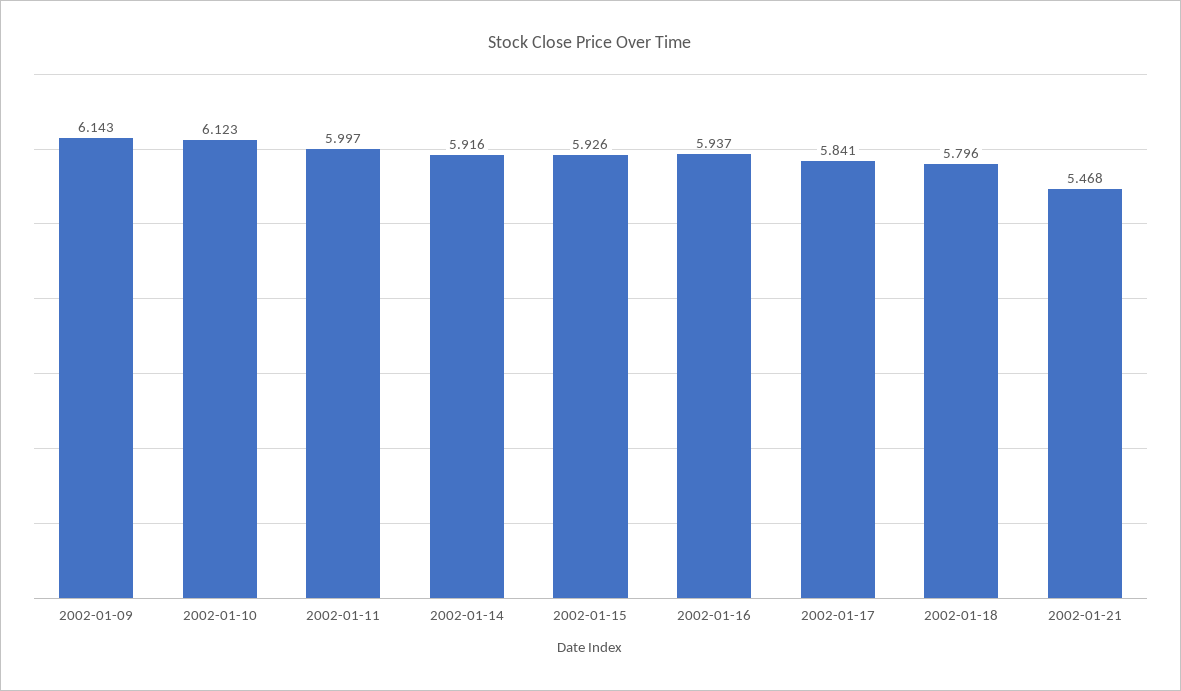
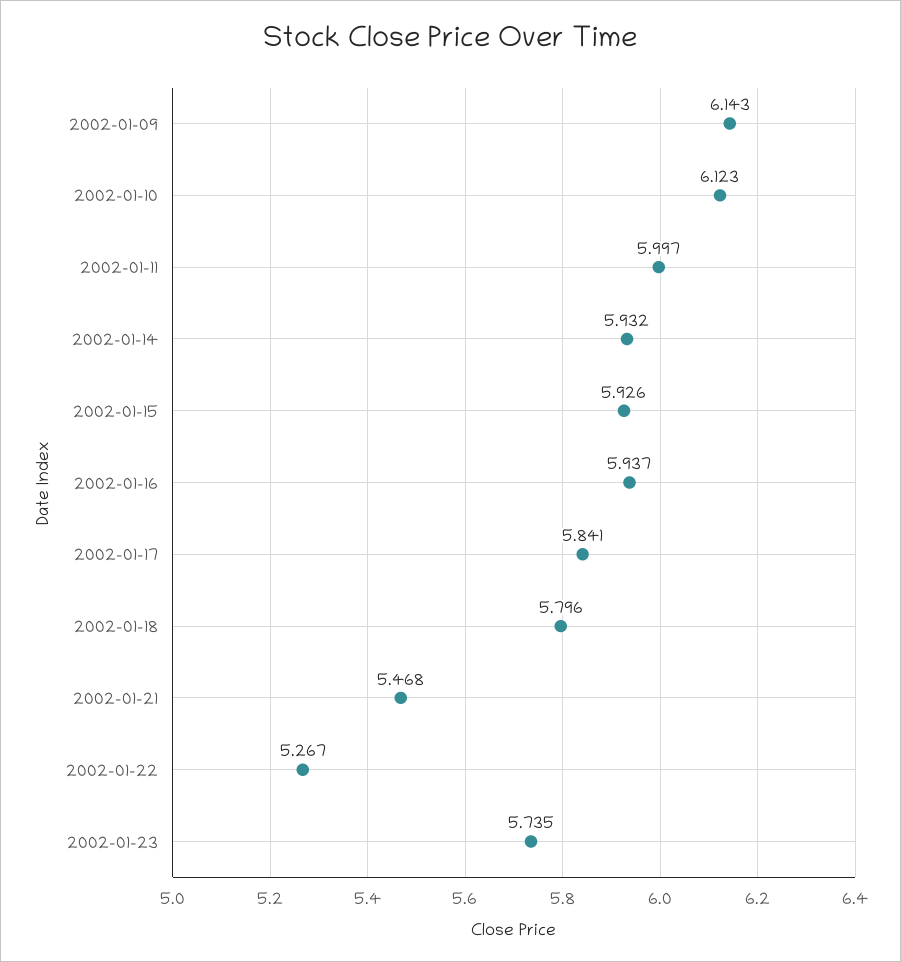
2002-01-14: 5.916 -> 5.932
2002-01-22: none -> 5.267
2002-01-23: none -> 5.735

